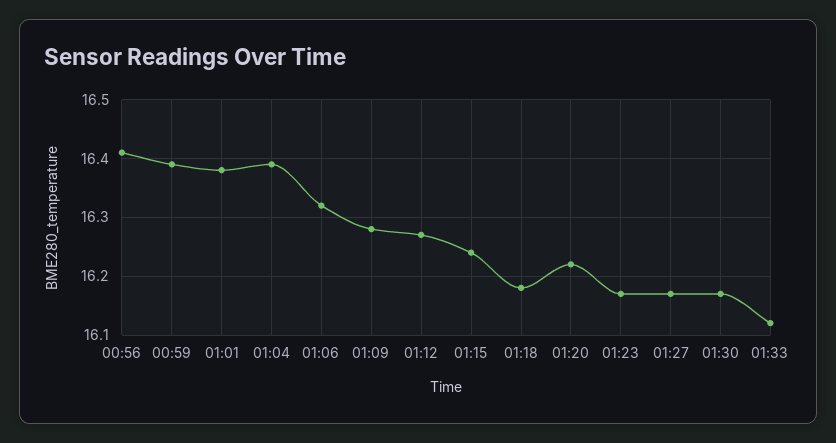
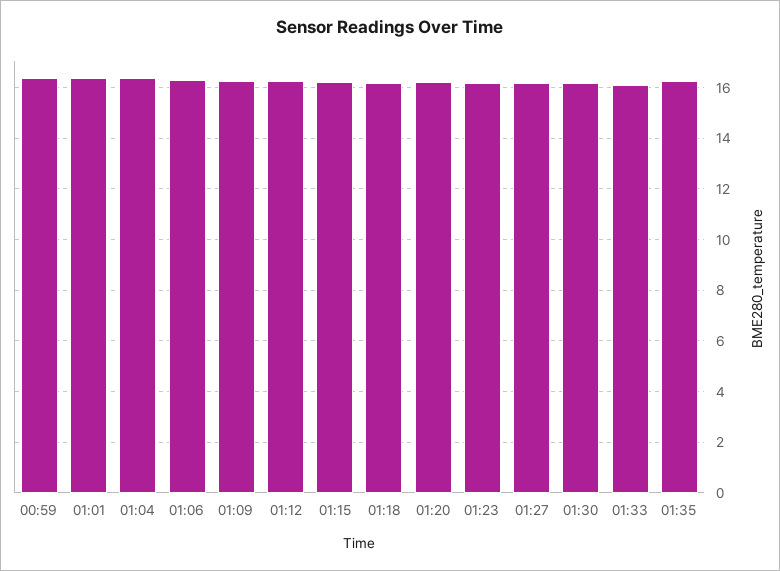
00:56: 16.4 -> none
01:35: none -> 16.25

